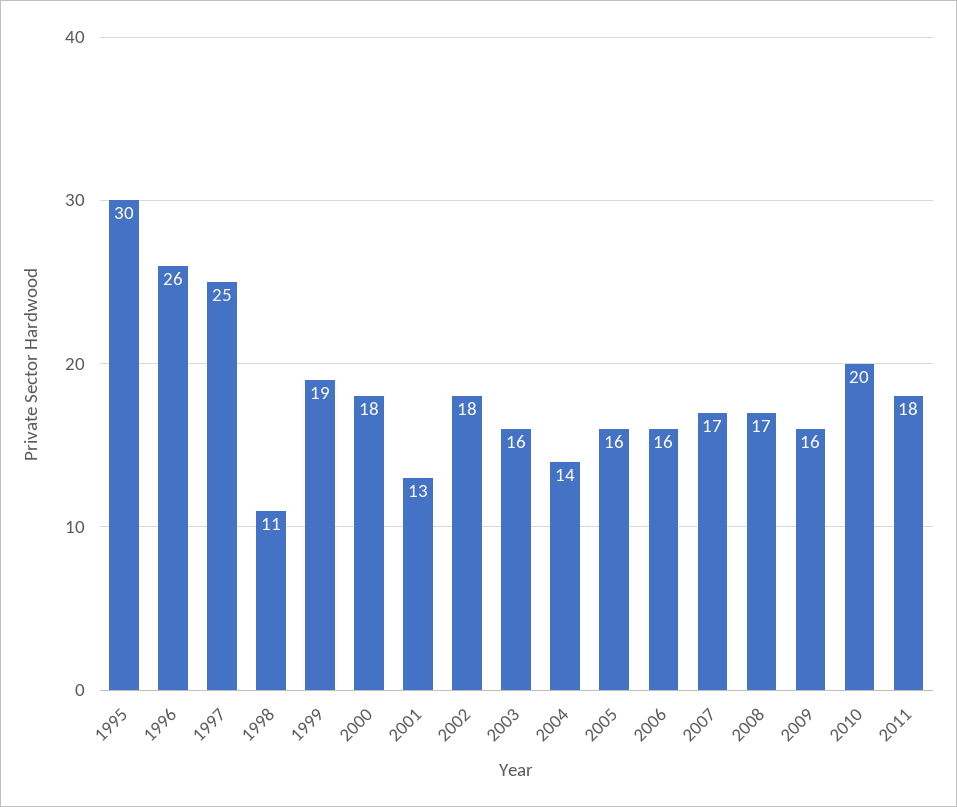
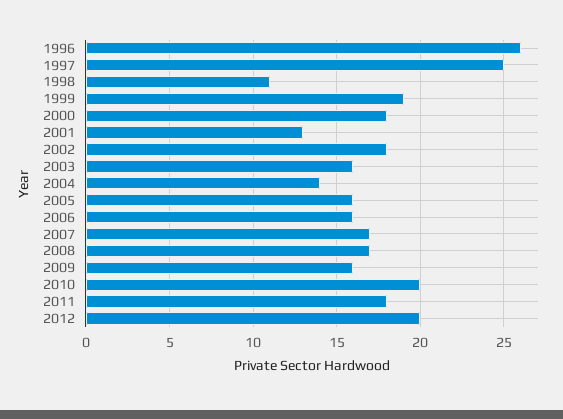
1995: 30 -> none
2012: none -> 20

